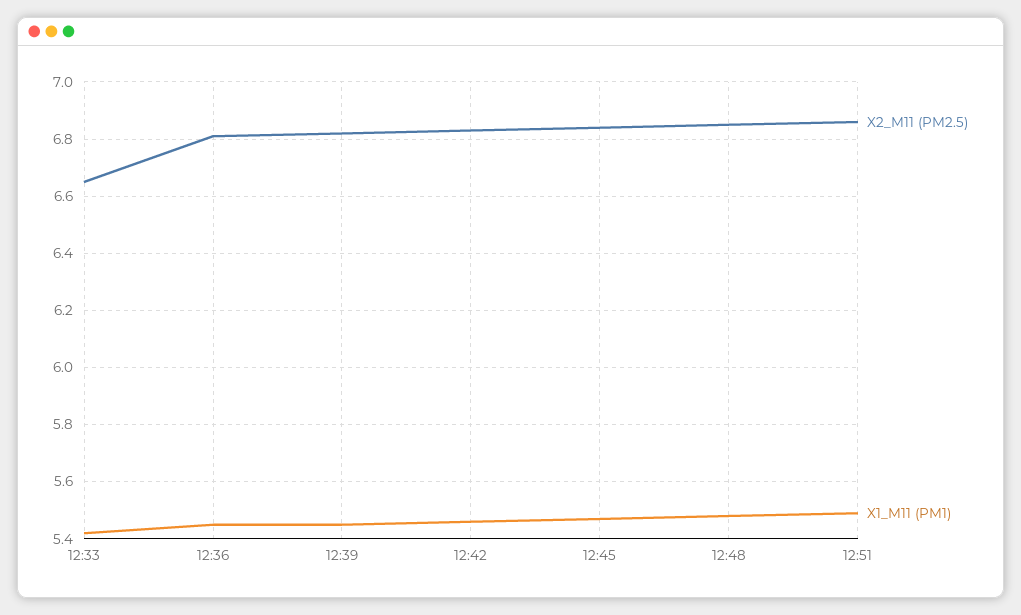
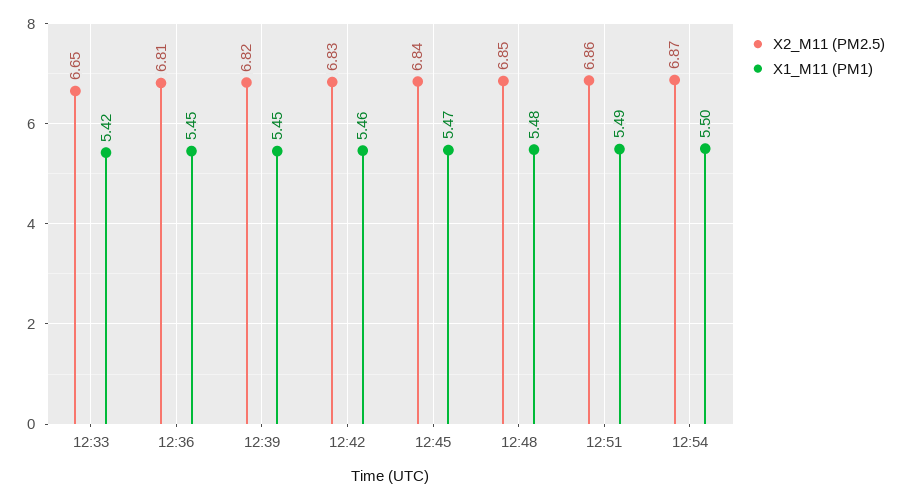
X2_M11 (PM2.5), 12:54: none -> 6.87
X1_M11 (PM1), 12:54: none -> 5.5

